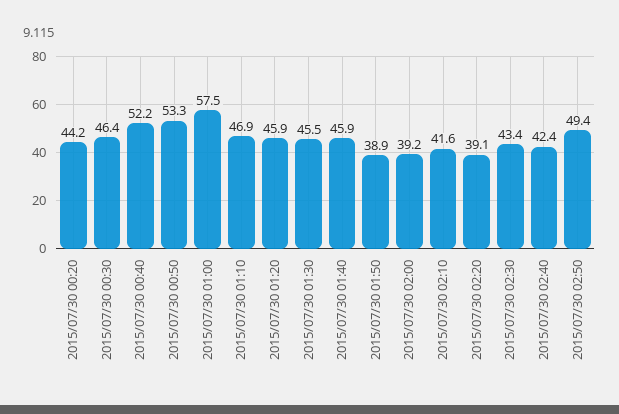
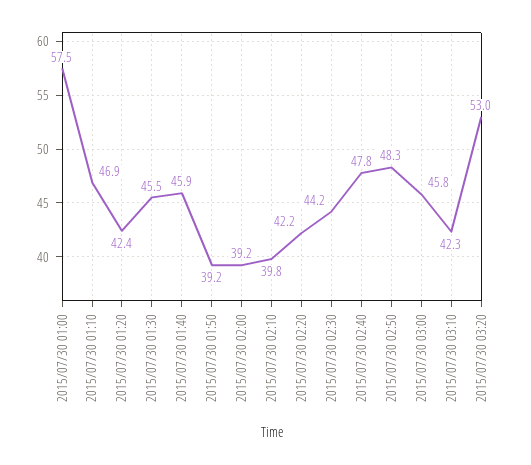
2015/07/30 00:20: 44.2 -> none
2015/07/30 00:30: 46.4 -> none
2015/07/30 00:40: 52.2 -> none
2015/07/30 00:50: 53.3 -> none
2015/07/30 01:20: 45.9 -> 42.4
2015/07/30 01:50: 38.9 -> 39.2
2015/07/30 02:10: 41.6 -> 39.8
2015/07/30 02:20: 39.1 -> 42.2
2015/07/30 02:30: 43.4 -> 44.2
2015/07/30 02:40: 42.4 -> 47.8
2015/07/30 02:50: 49.4 -> 48.3
2015/07/30 03:00: none -> 45.8
2015/07/30 03:10: none -> 42.3
2015/07/30 03:20: none -> 53

